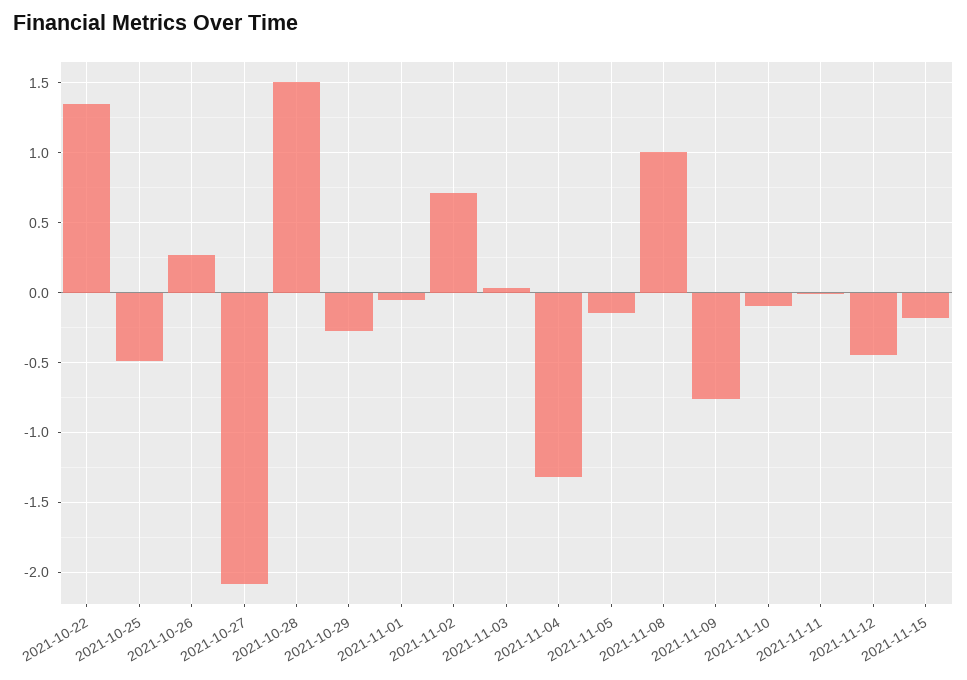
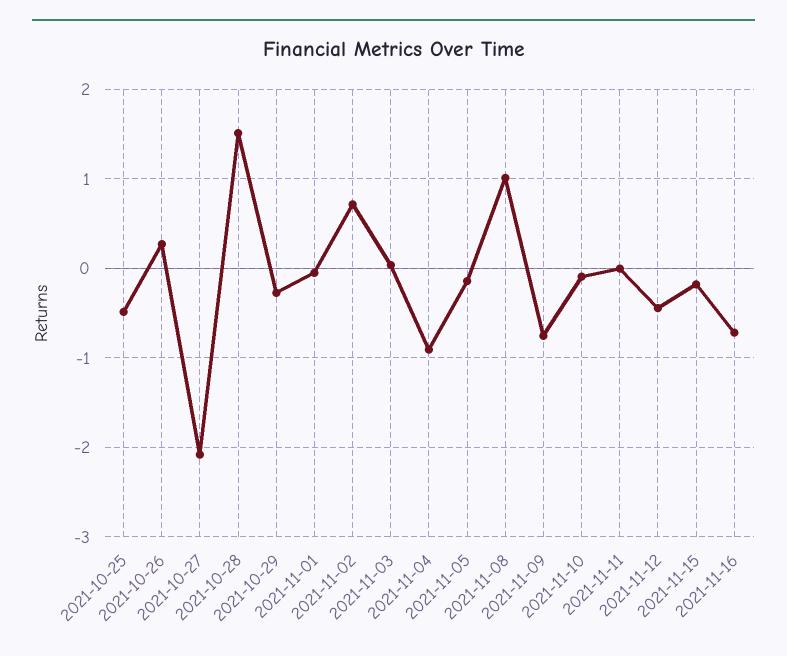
2021-10-22: 1.35 -> none
2021-11-04: -1.3 -> -0.9
2021-11-16: none -> -0.7

